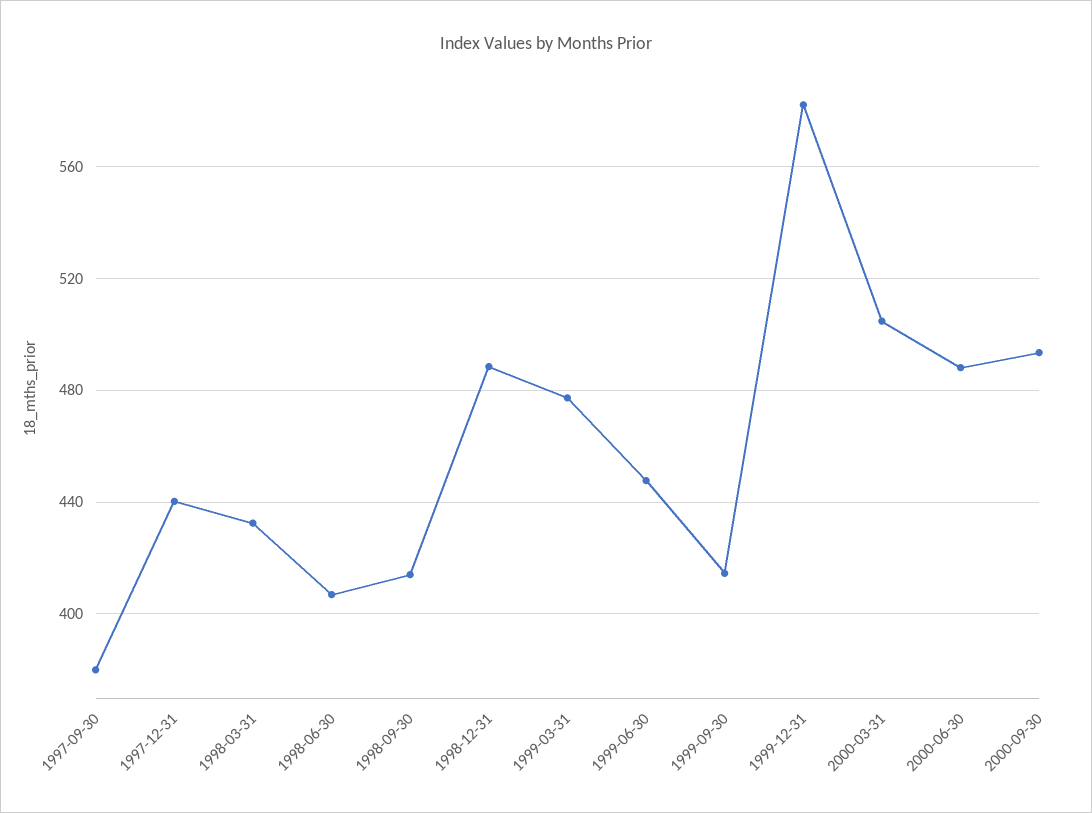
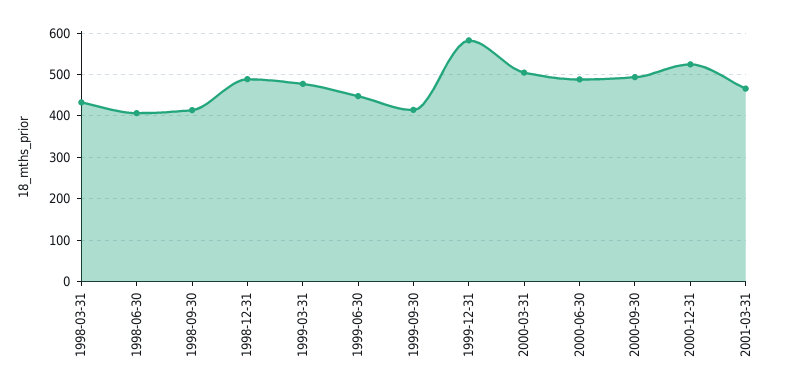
1997-09-30: 380 -> none
1997-12-31: 440 -> none
2000-12-31: none -> 520
2001-03-31: none -> 460

